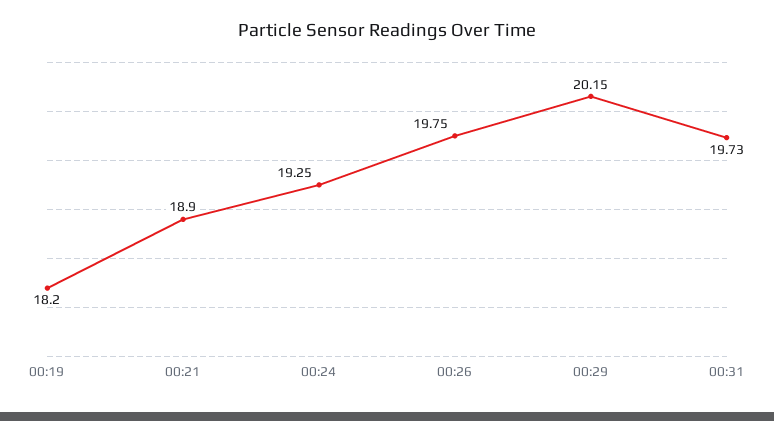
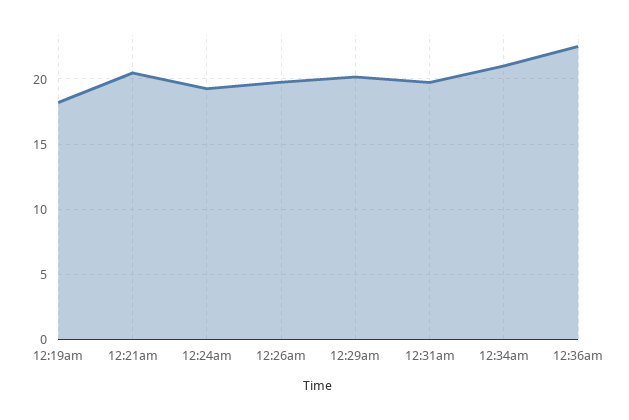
00:21: 18.9 -> 20.5
12:34am: none -> 21
12:36am: none -> 22.5

